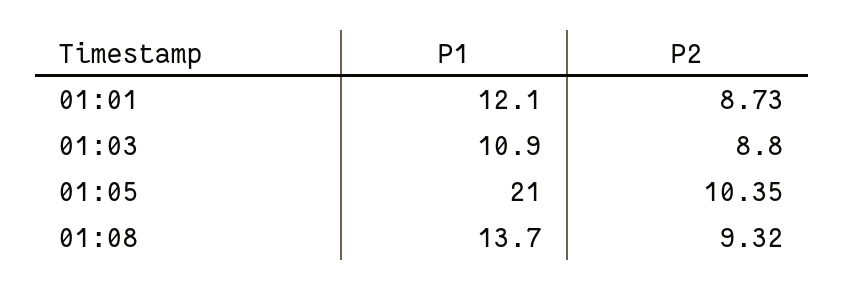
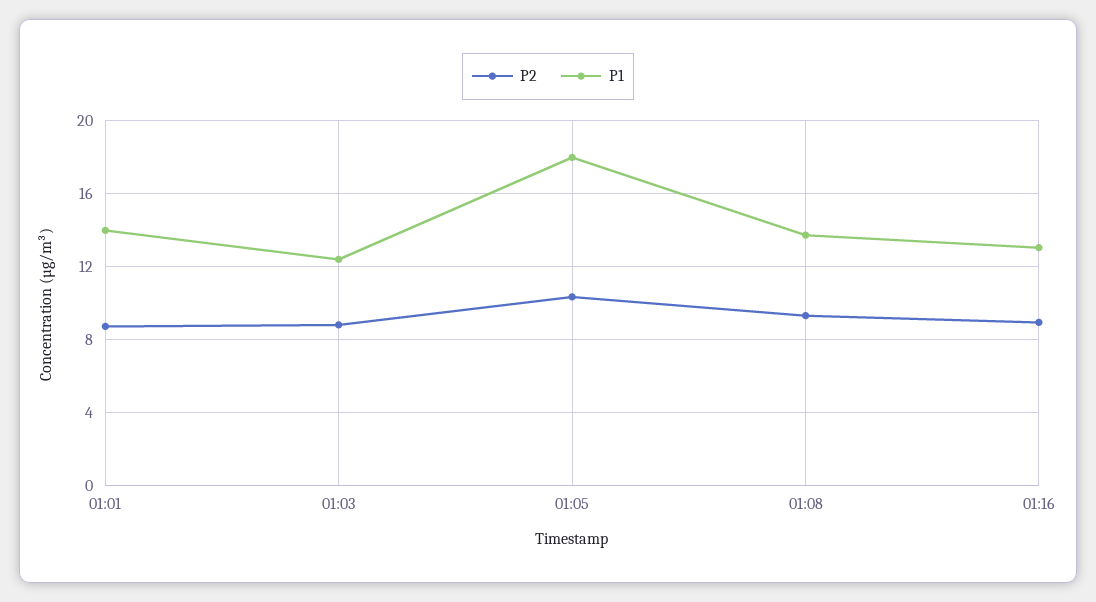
P1, 01:01: 12.1 -> 14
P1, 01:03: 10.9 -> 12.5
P1, 01:05: 21 -> 18
P2, 01:16: none -> 9
P1, 01:16: none -> 13

